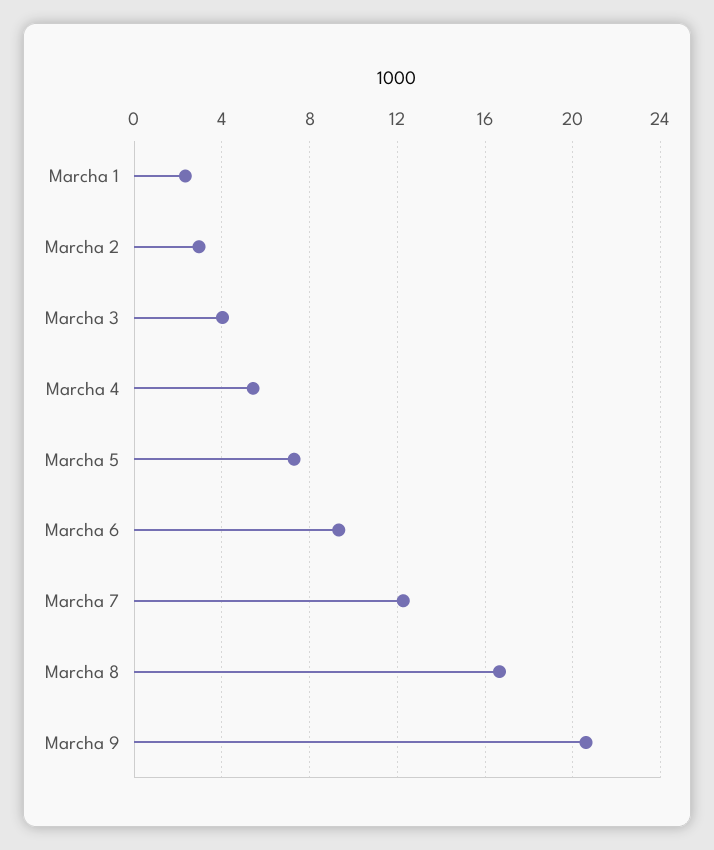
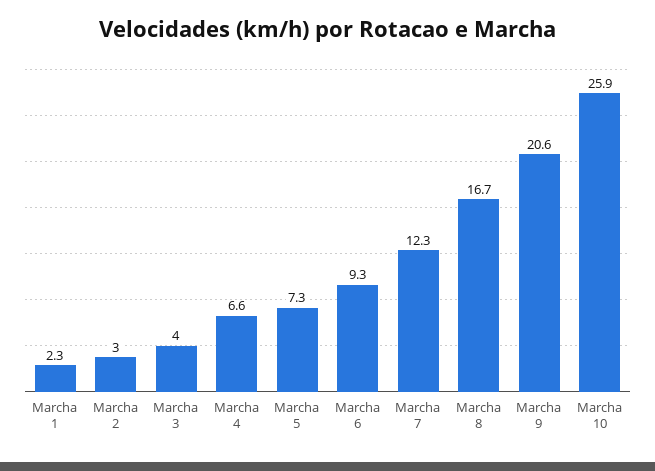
Marcha 4: 5.5 -> 6.6
Marcha 10: none -> 25.9

